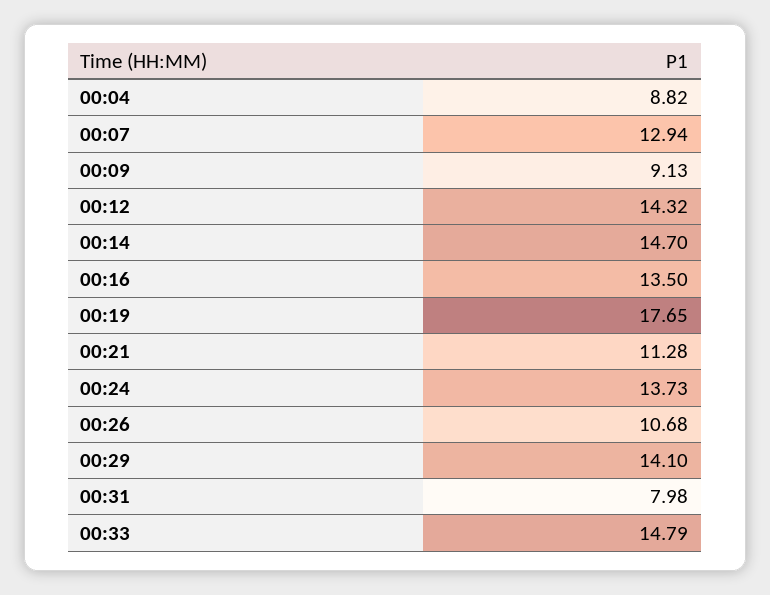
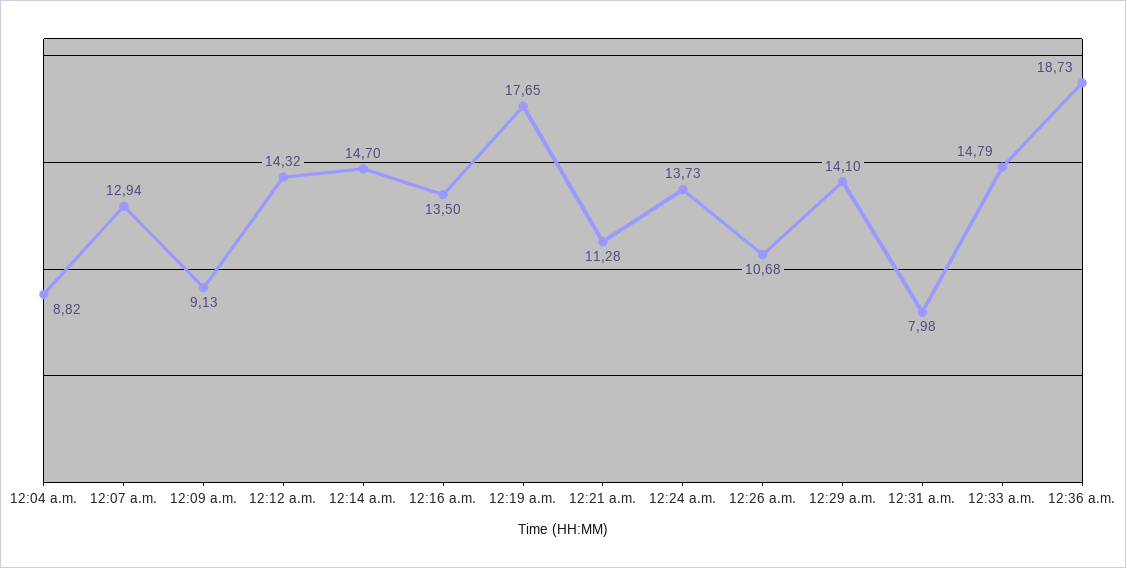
12:36 a.m.: none -> 18.73

